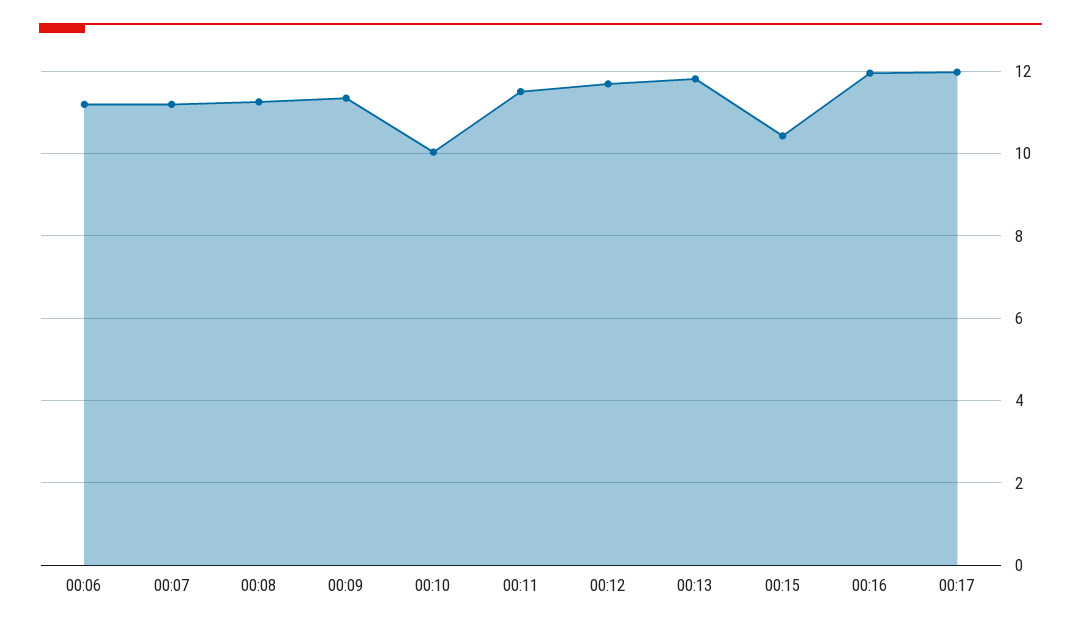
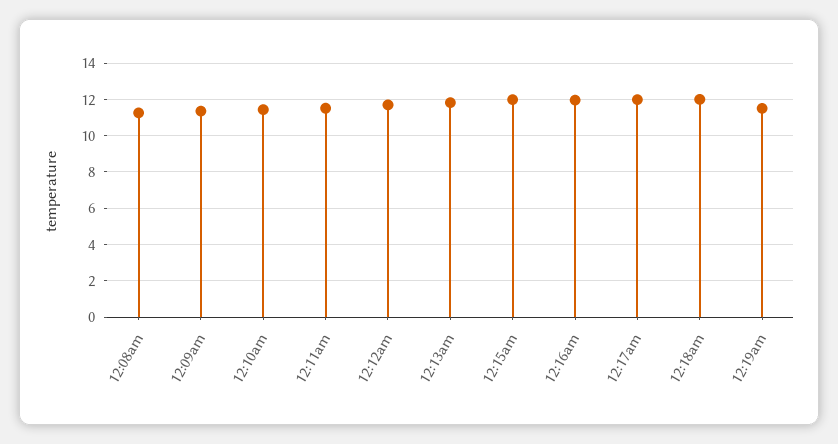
00:06: 11.2 -> none
00:07: 11.2 -> none
00:10: 10 -> 11.5
00:15: 10.4 -> 12
12:18am: none -> 12
12:19am: none -> 11.5

